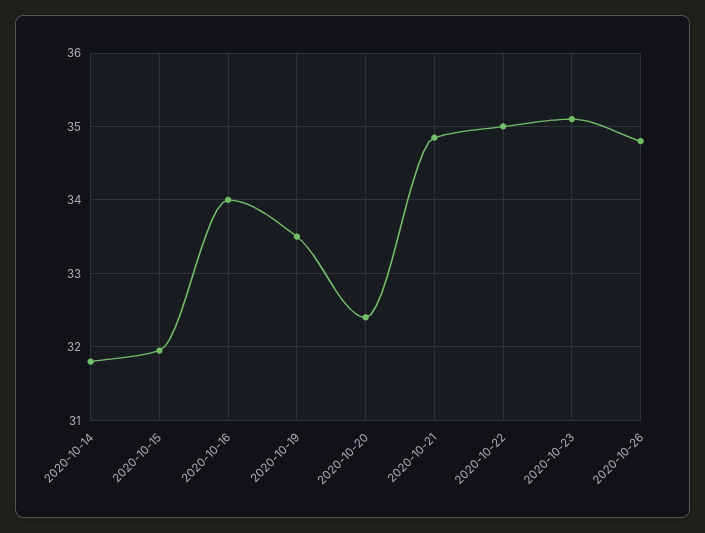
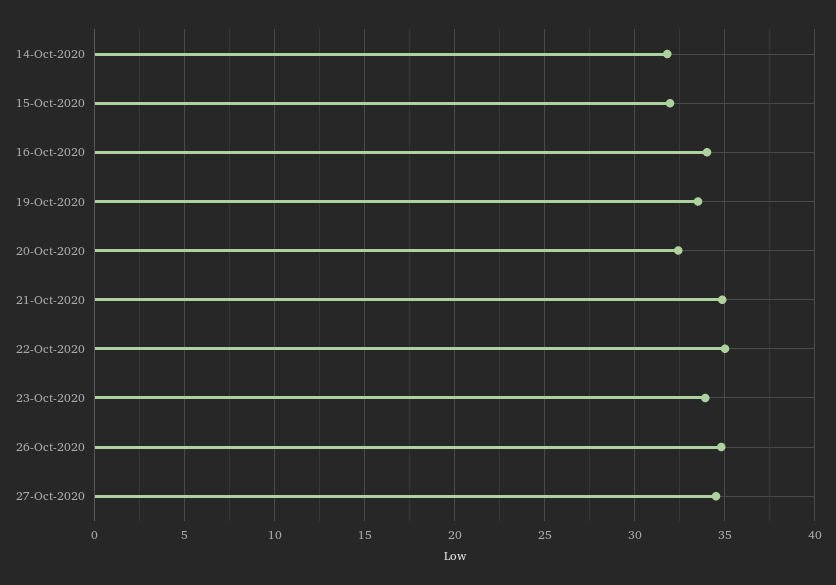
2020-10-23: 35.1 -> 34
27-Oct-2020: none -> 34.5

